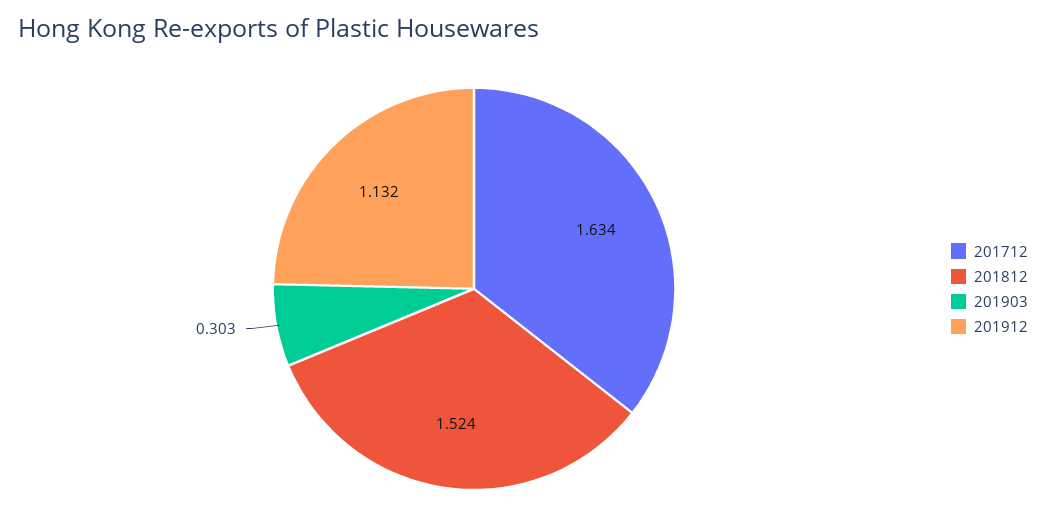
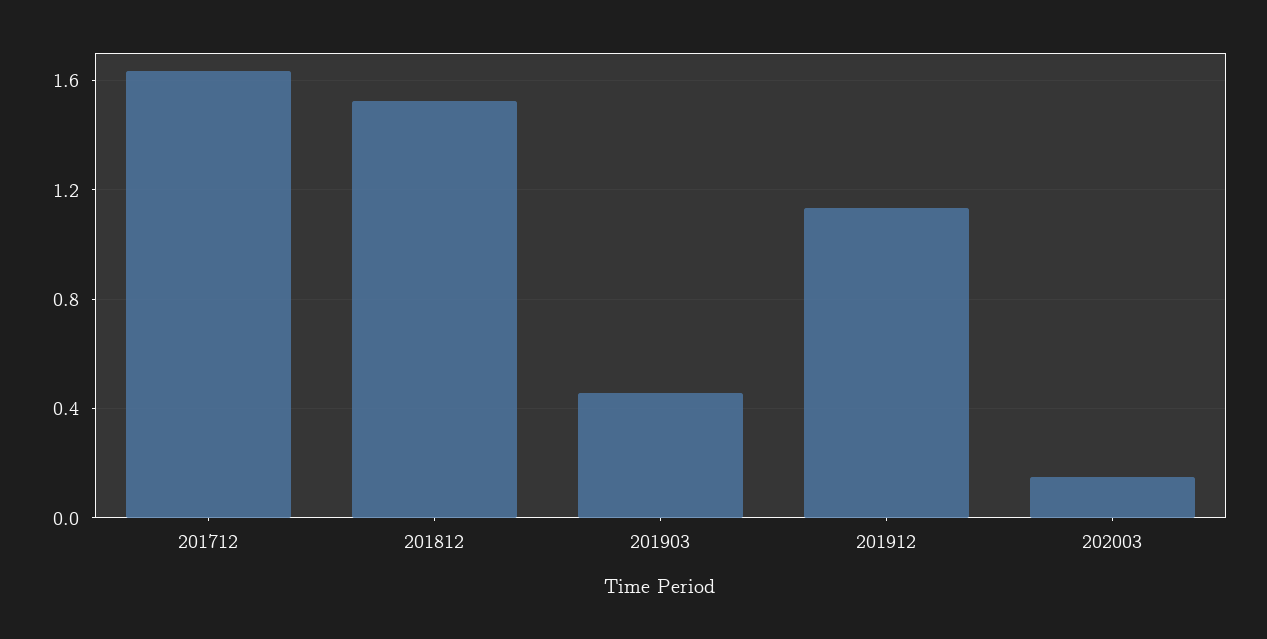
201903: 0.303 -> 0.45
202003: none -> 0.15

